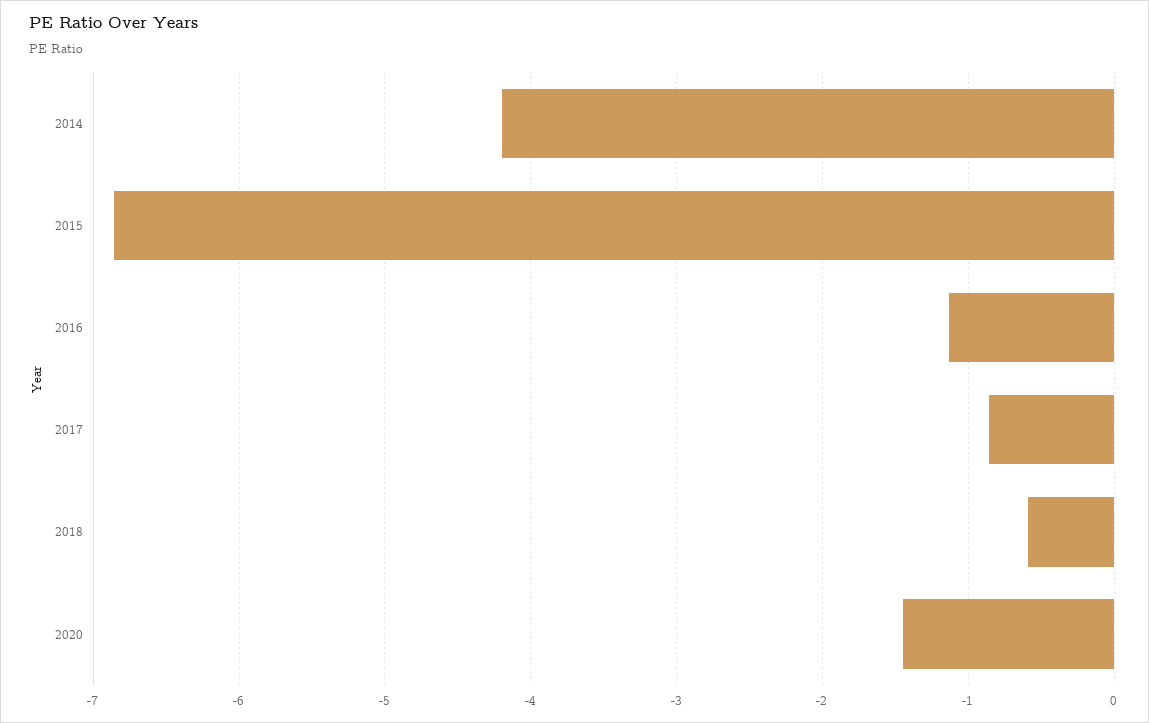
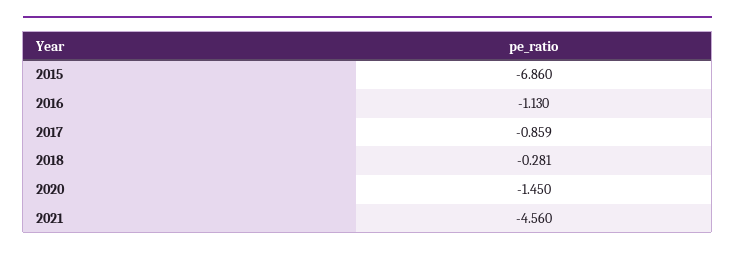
2014: -4.2 -> none
2018: -0.6 -> -0.281
2021: none -> -4.56

